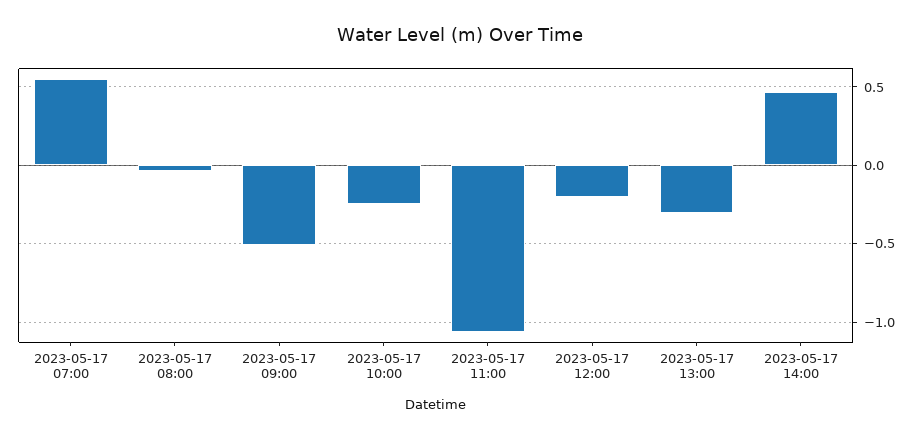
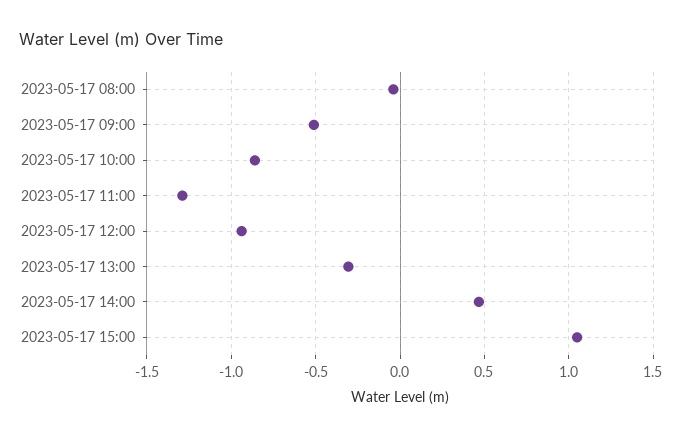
2023-05-17 07:00: 0.55 -> none
2023-05-17 10:00: -0.25 -> -0.85
2023-05-17 11:00: -1.05 -> -1.3
2023-05-17 12:00: -0.2 -> -0.95
2023-05-17 15:00: none -> 1.05

